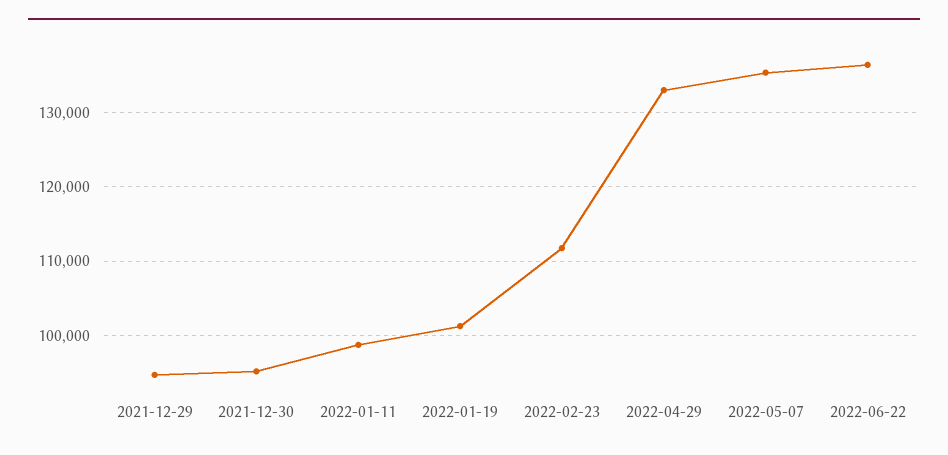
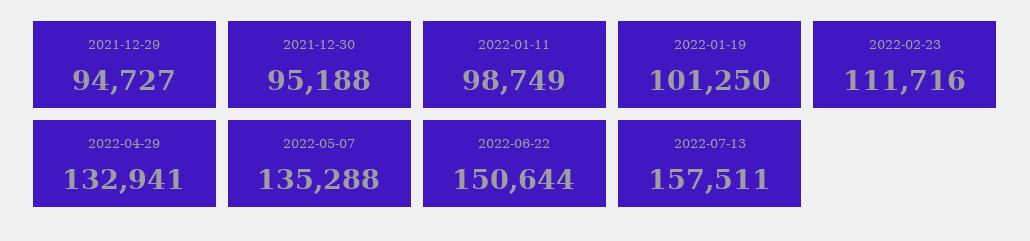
2022-06-22: 136000 -> 150644
2022-07-13: none -> 157511

